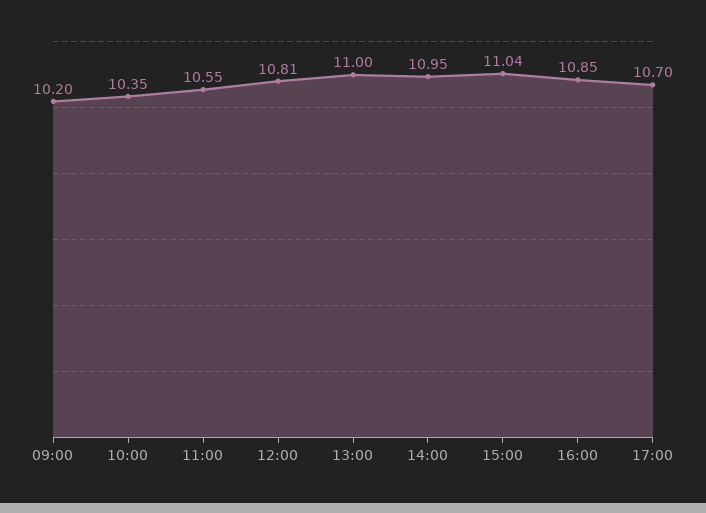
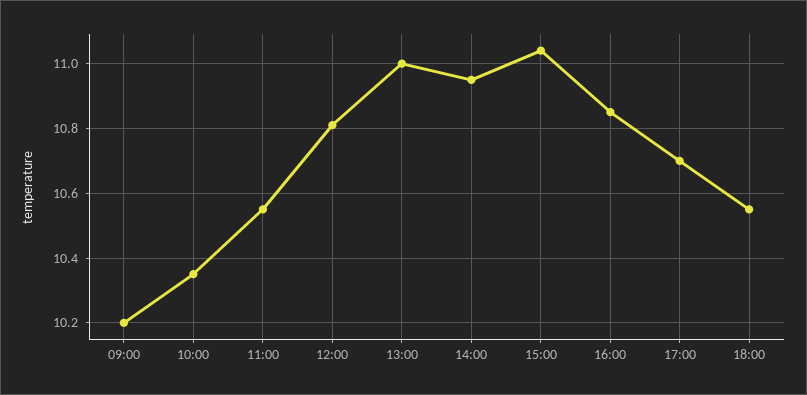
18:00: none -> 10.55

